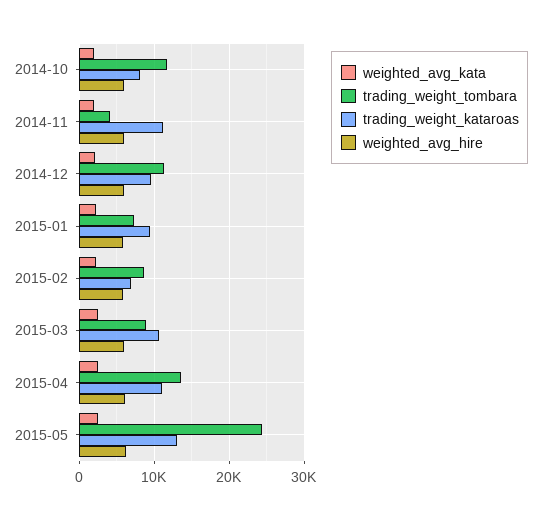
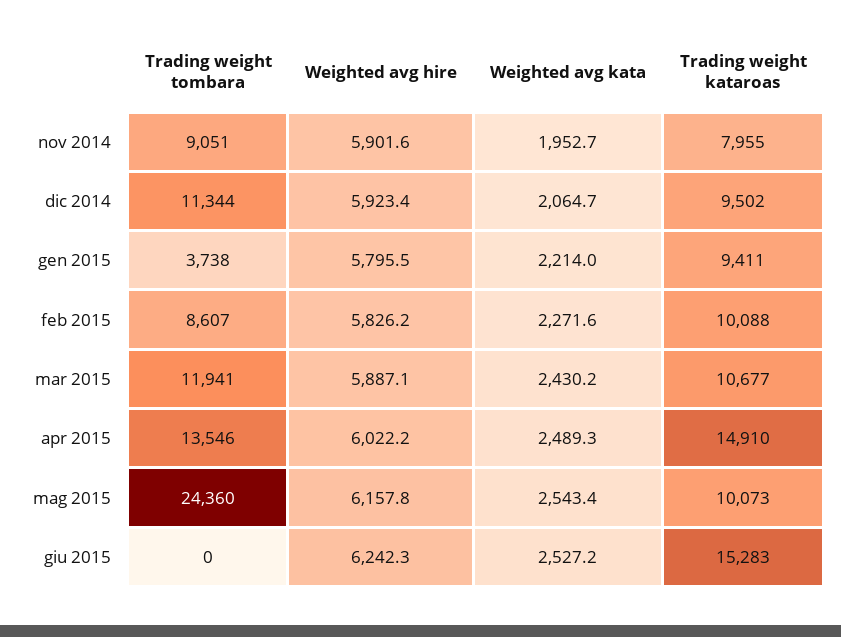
weighted_avg_kata, 2014-10: 2000 -> none
trading_weight_tombara, 2014-10: 12000 -> none
trading_weight_kataroas, 2014-10: 8000 -> none
weighted_avg_hire, 2014-10: 6000 -> none
trading_weight_tombara, 2014-11: 4000 -> 9051
trading_weight_kataroas, 2014-11: 11000 -> 7955
trading_weight_tombara, 2015-01: 7000 -> 3738
trading_weight_kataroas, 2015-02: 7000 -> 10088
trading_weight_tombara, 2015-03: 9000 -> 11941
trading_weight_kataroas, 2015-04: 11000 -> 14910
trading_weight_kataroas, 2015-05: 13000 -> 10073
trading_weight_tombara, giu 2015: none -> 0
weighted_avg_hire, giu 2015: none -> 6242.3
weighted_avg_kata, giu 2015: none -> 2527.2
trading_weight_kataroas, giu 2015: none -> 15283

